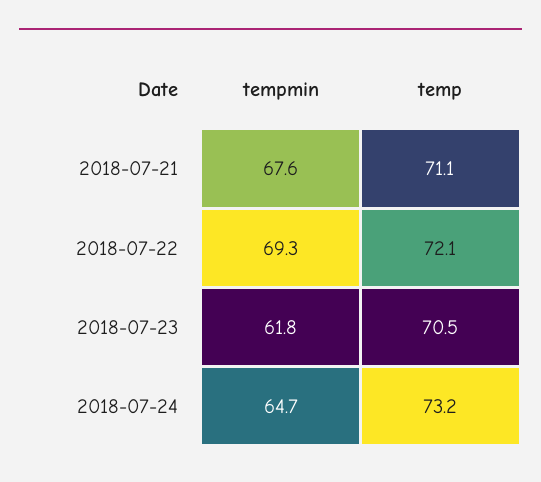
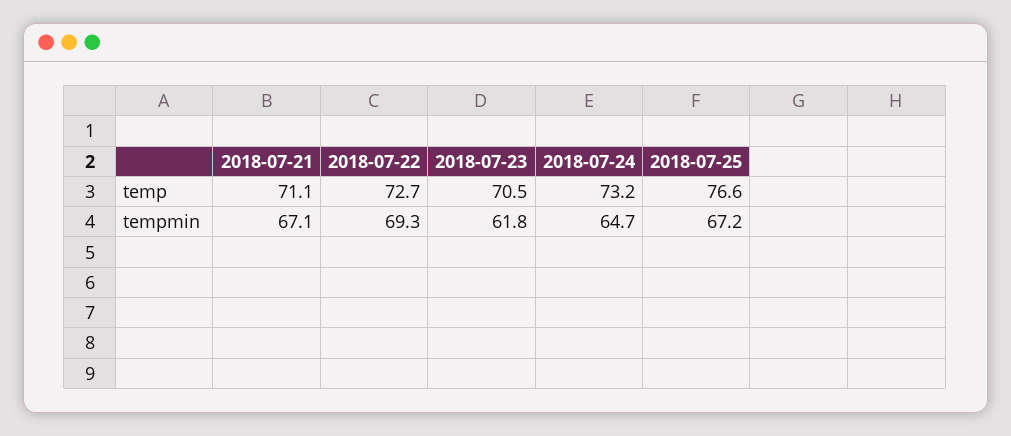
tempmin, 2018-07-21: 67.6 -> 67.1
temp, 2018-07-22: 72.1 -> 72.7
temp, 2018-07-25: none -> 76.6
tempmin, 2018-07-25: none -> 67.2

